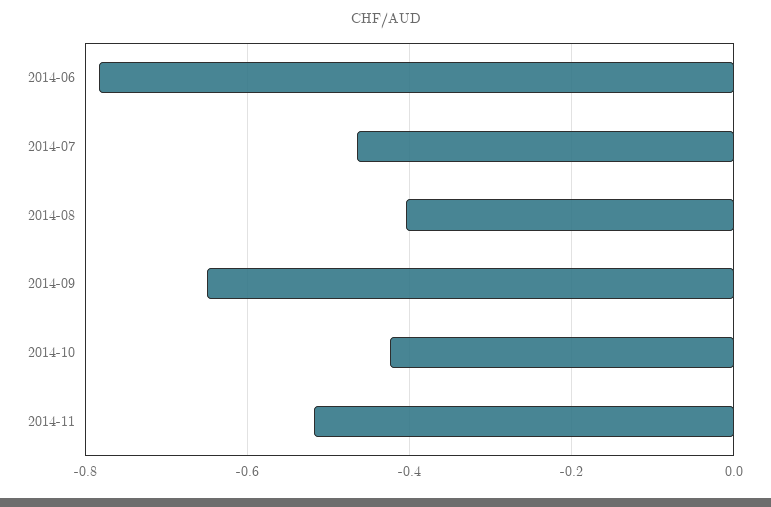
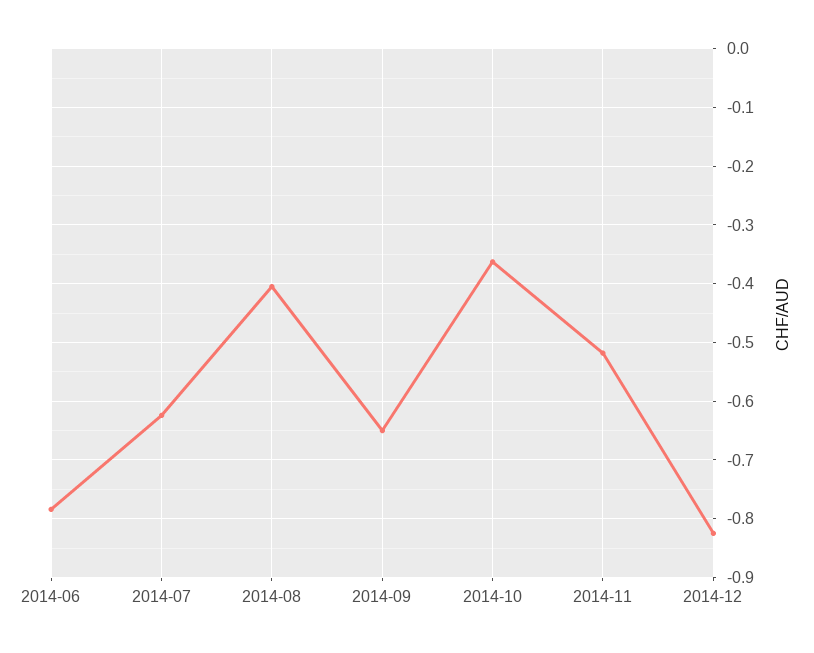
2014-07: -0.46 -> -0.62
2014-10: -0.42 -> -0.36
2014-12: none -> -0.82

